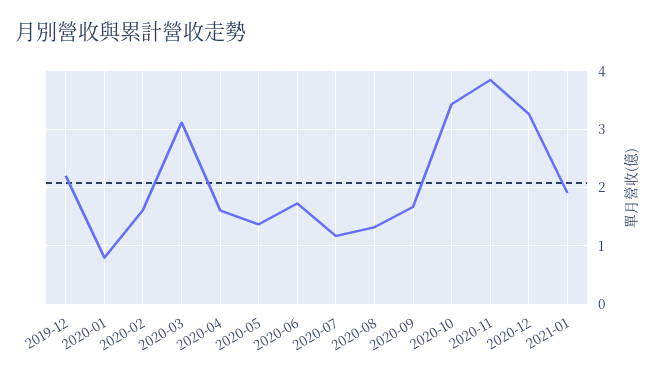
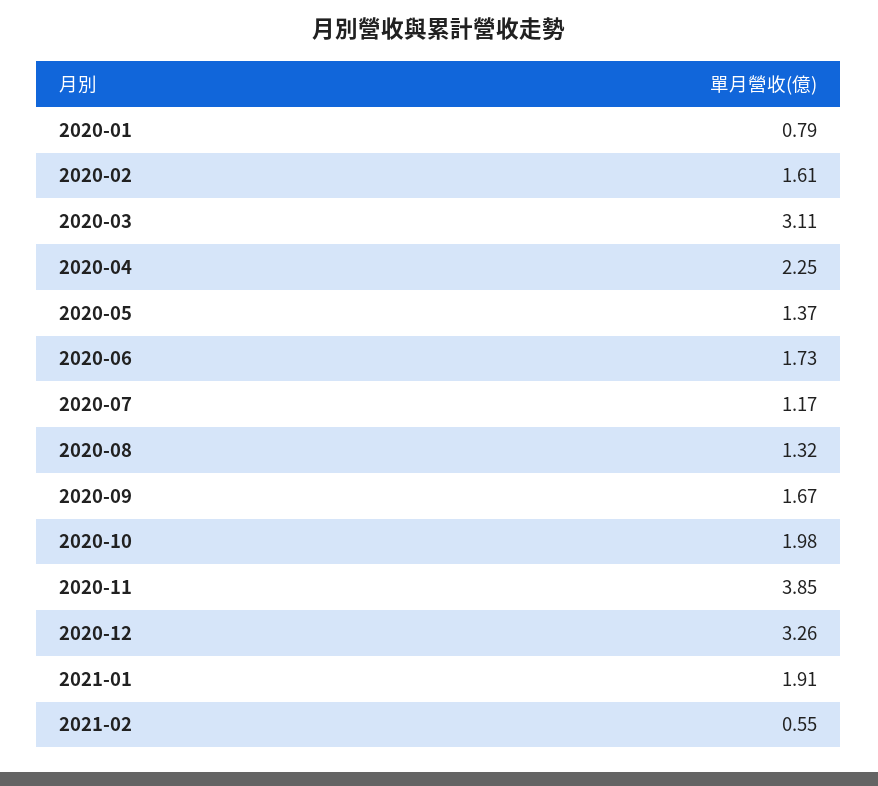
2019-12: 2.2 -> none
2020-04: 1.6 -> 2.25
2020-10: 3.4 -> 1.98
2021-02: none -> 0.55

